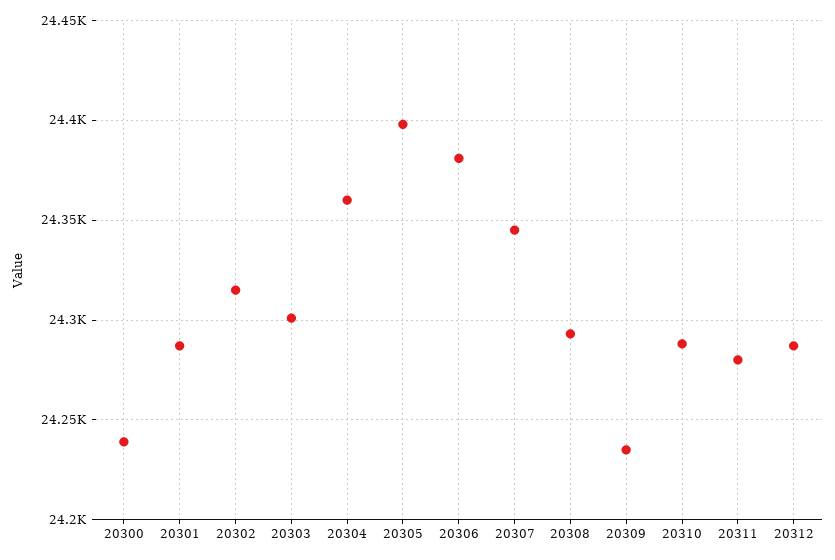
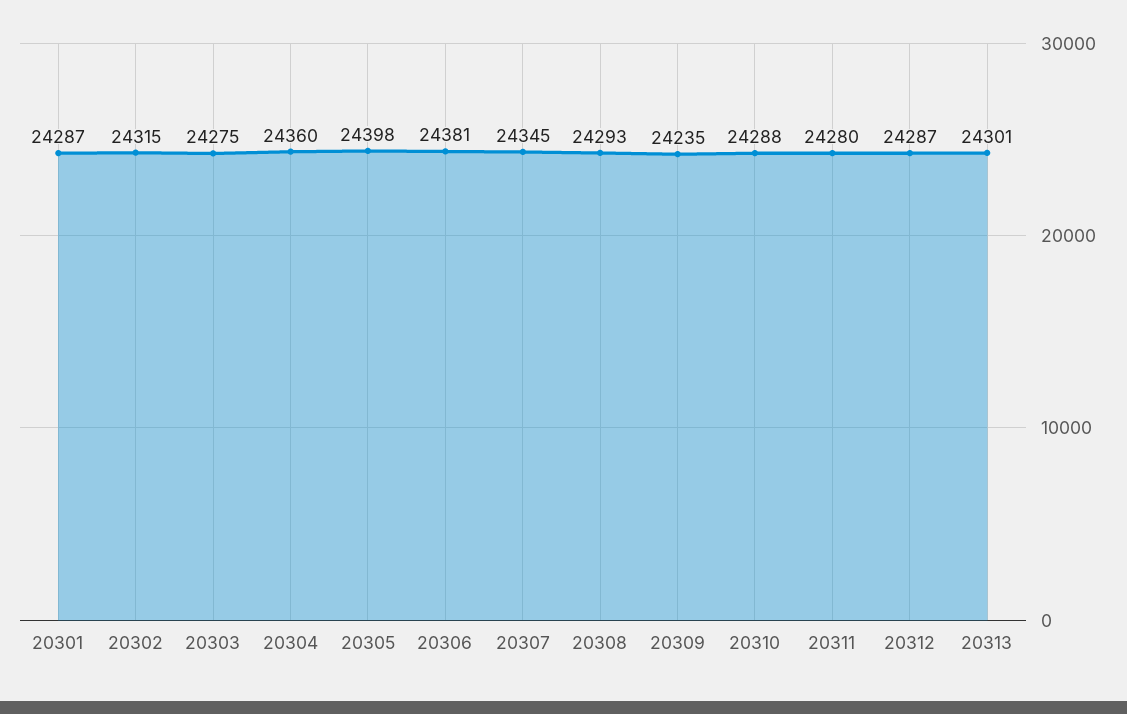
20300: 24240 -> none
20303: 24300 -> 24275
20313: none -> 24301

